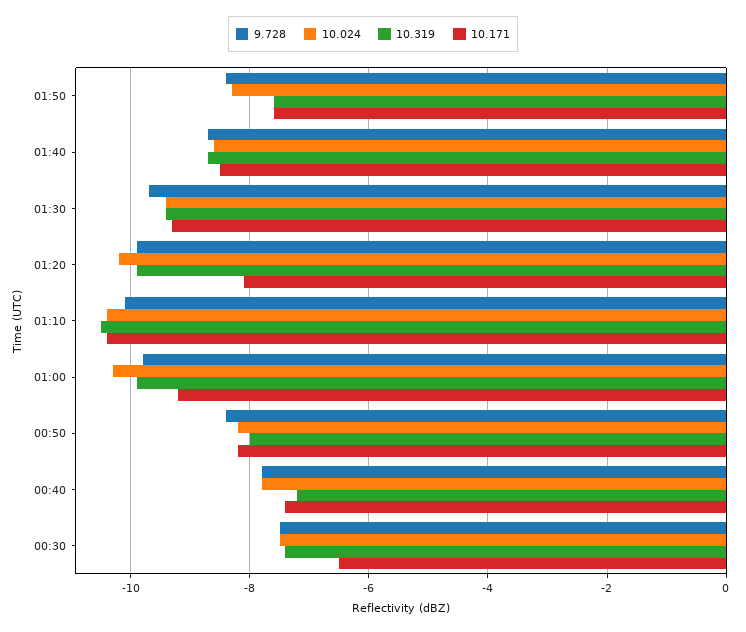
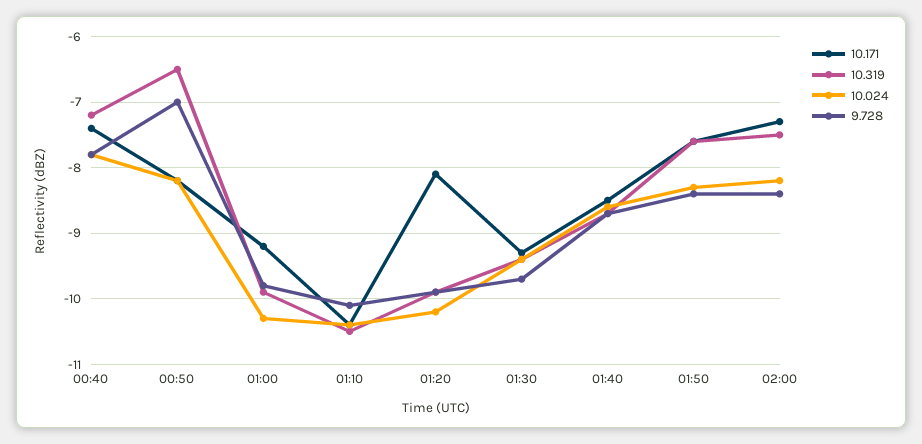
9.728, 00:50: -8.5 -> -7
10.319, 00:50: -8 -> -6.5
9.728, 00:30: -7.5 -> none
10.024, 00:30: -7.5 -> none
10.319, 00:30: -7.5 -> none
10.171, 00:30: -6.5 -> none
10.171, 02:00: none -> -7.3
10.319, 02:00: none -> -7.5
10.024, 02:00: none -> -8.2
9.728, 02:00: none -> -8.4

